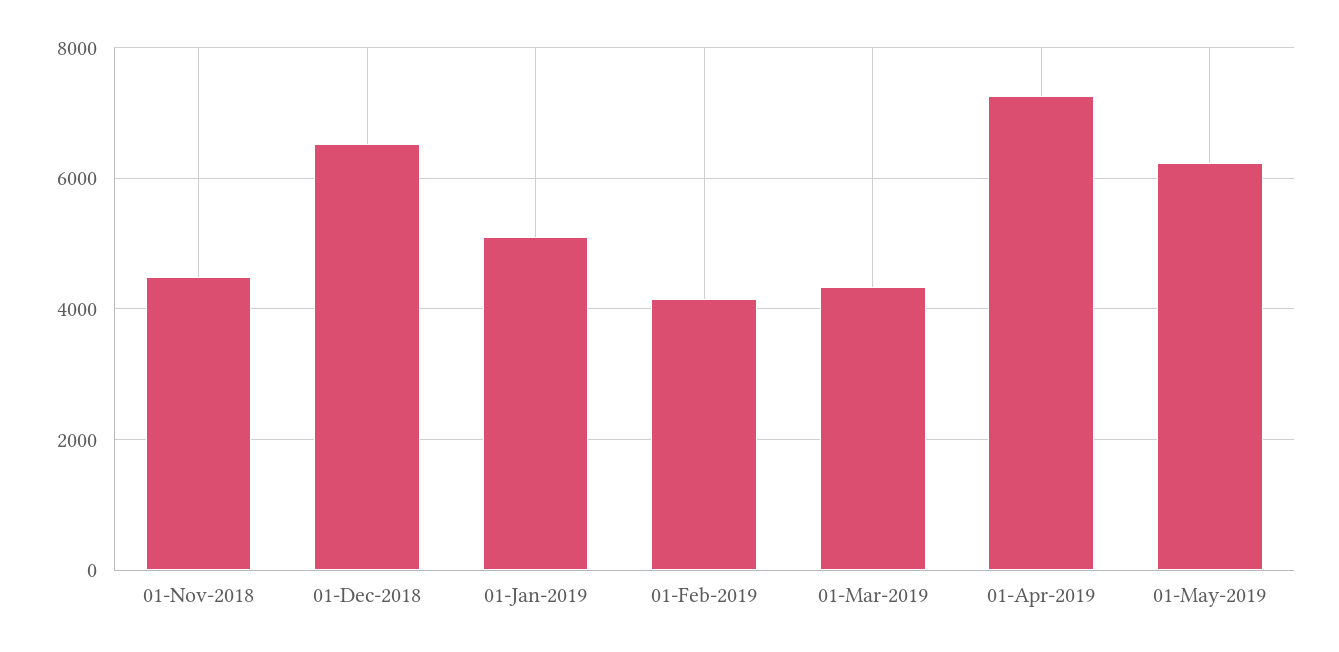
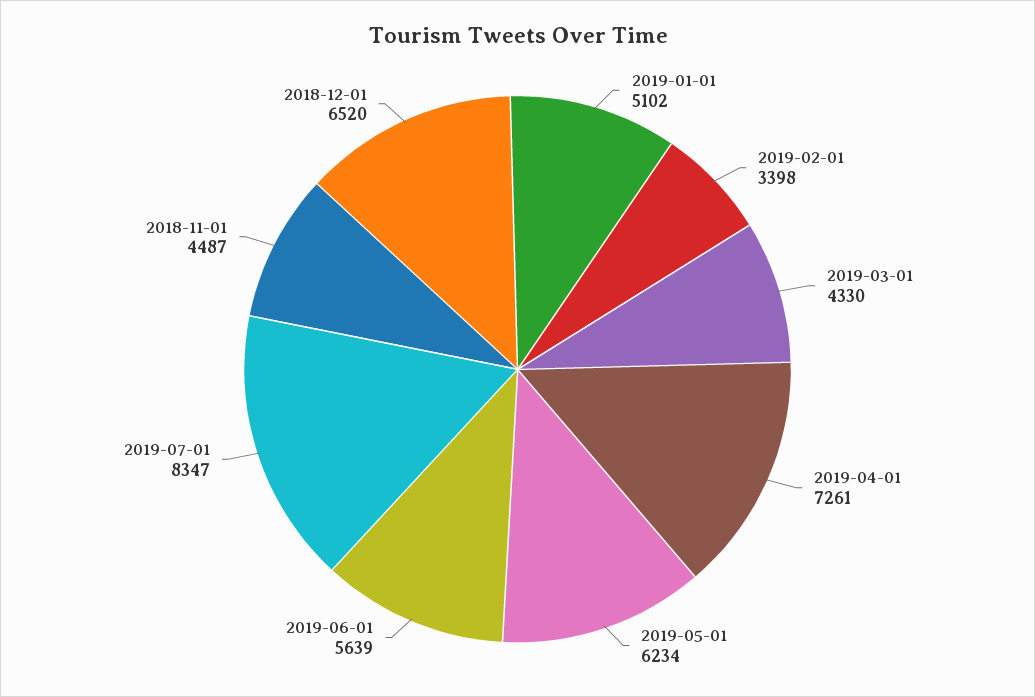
01-Feb-2019: 4200 -> 3398
2019-06-01: none -> 5639
2019-07-01: none -> 8347

